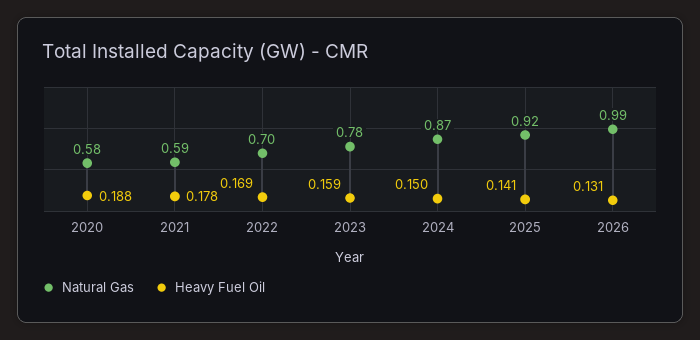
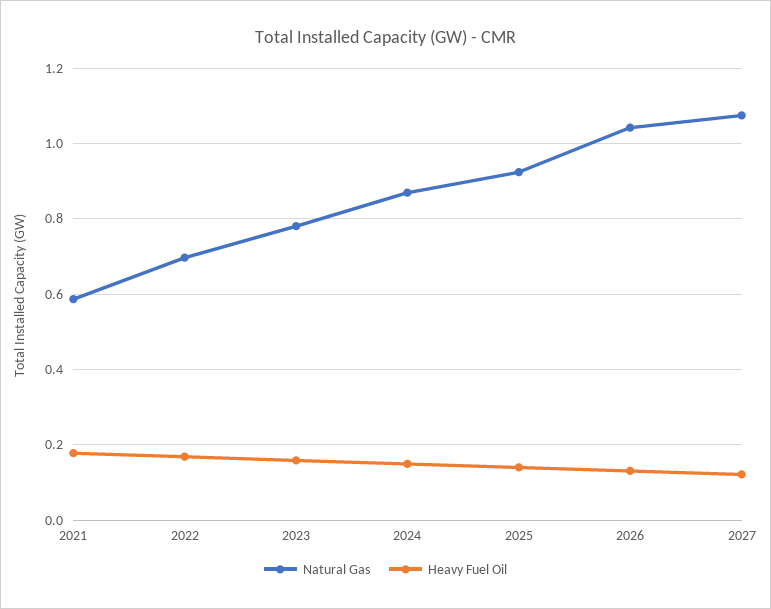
Natural Gas, 2020: 0.58 -> none
Heavy Fuel Oil, 2020: 0.188 -> none
Natural Gas, 2026: 0.99 -> 1.04
Natural Gas, 2027: none -> 1.08
Heavy Fuel Oil, 2027: none -> 0.12

